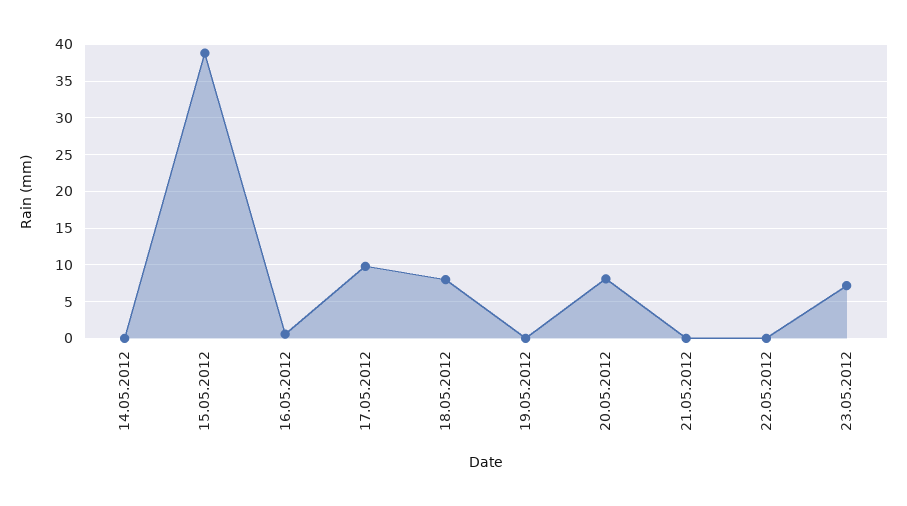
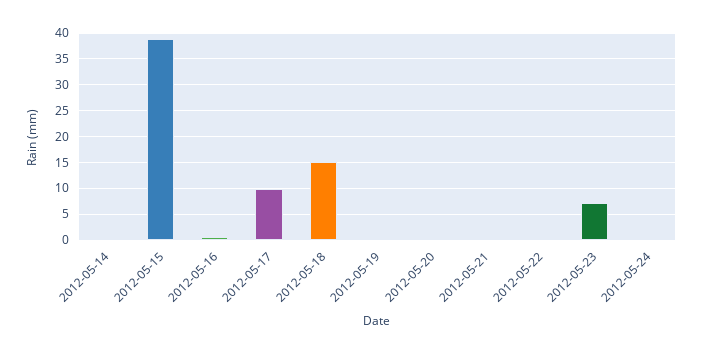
18.05.2012: 8 -> 15
20.05.2012: 8 -> 0
2012-05-24: none -> 0

